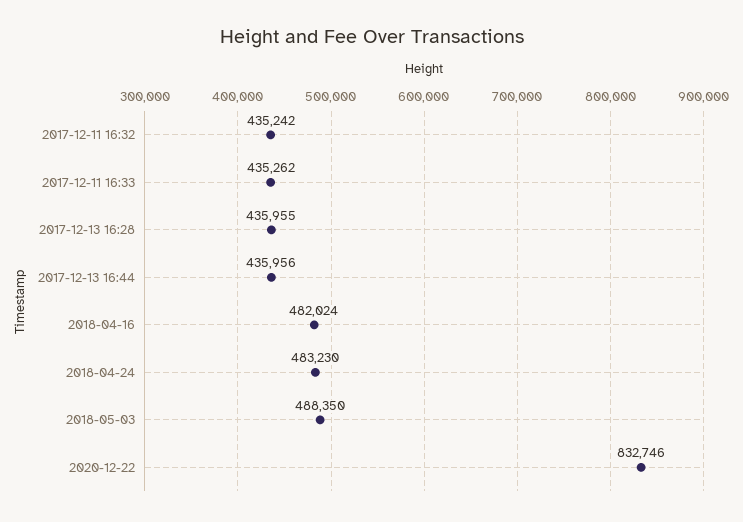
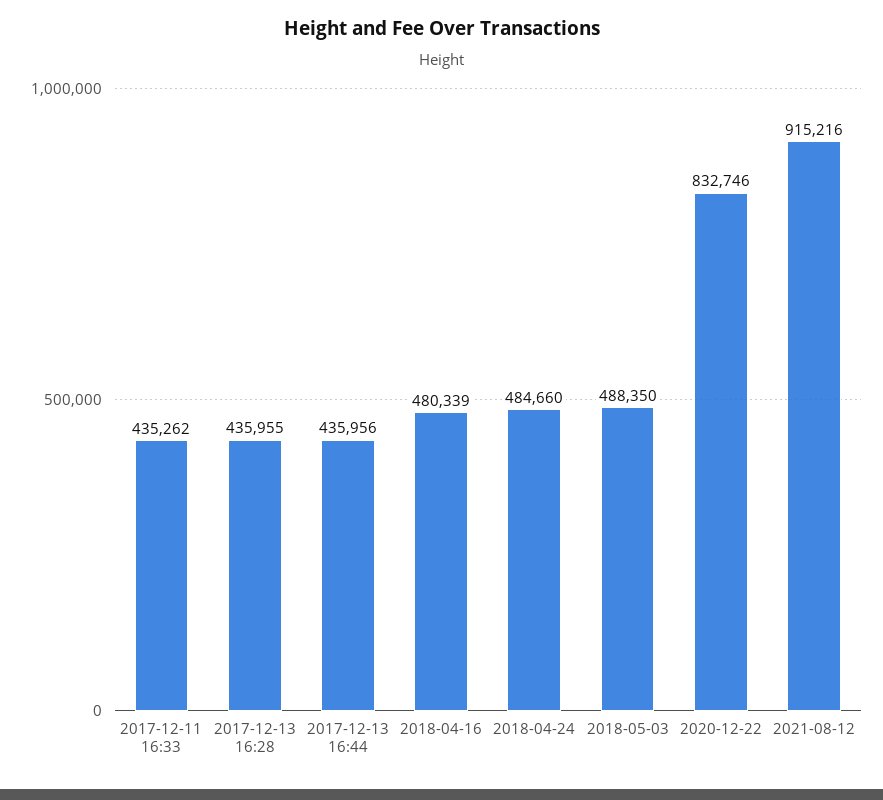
2017-12-11 16:32: 435242 -> none
2018-04-16: 482024 -> 480339
2018-04-24: 483230 -> 484660
2021-08-12: none -> 915216

